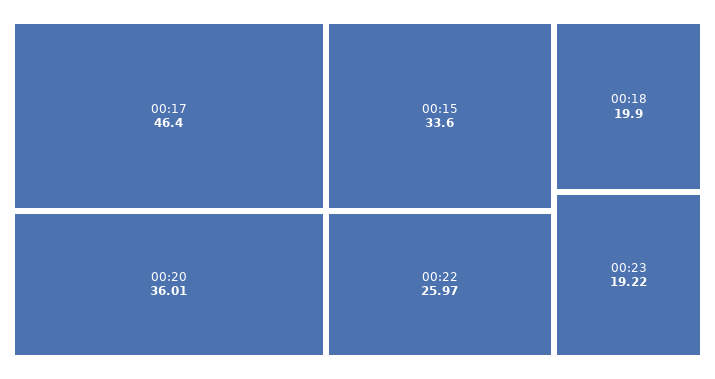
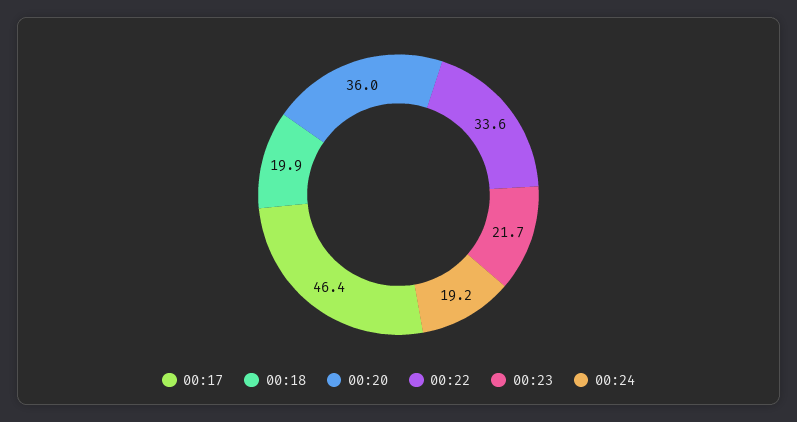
00:15: 33.6 -> none
00:22: 25.97 -> 33.6
00:23: 19.22 -> 21.7
00:24: none -> 19.2

